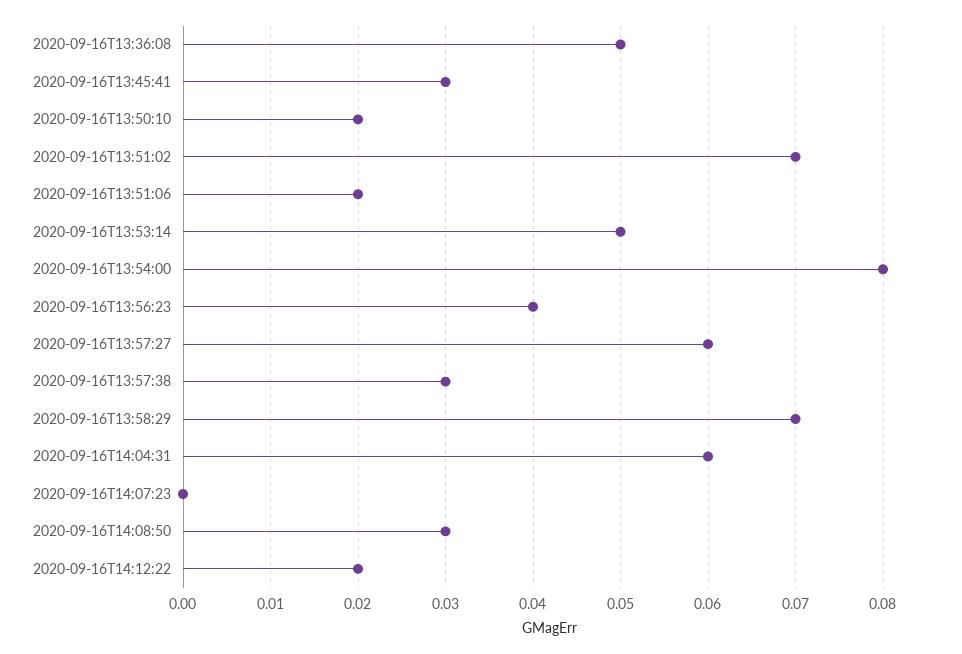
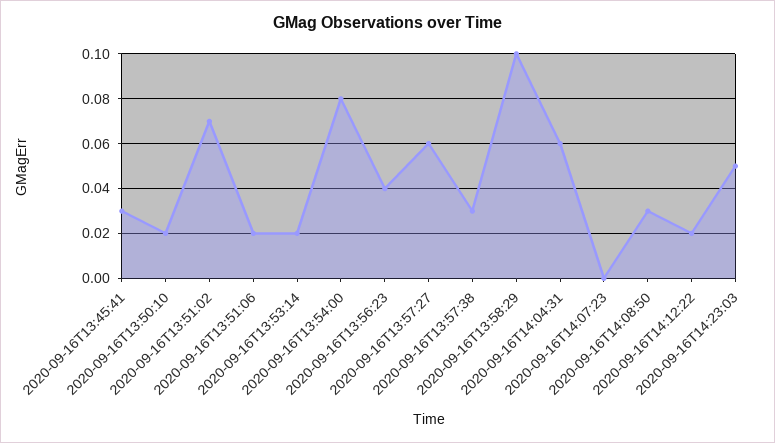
2020-09-16T13:36:08: 0.05 -> none
2020-09-16T13:53:14: 0.05 -> 0.02
2020-09-16T13:58:29: 0.07 -> 0.1
2020-09-16T14:23:03: none -> 0.05

